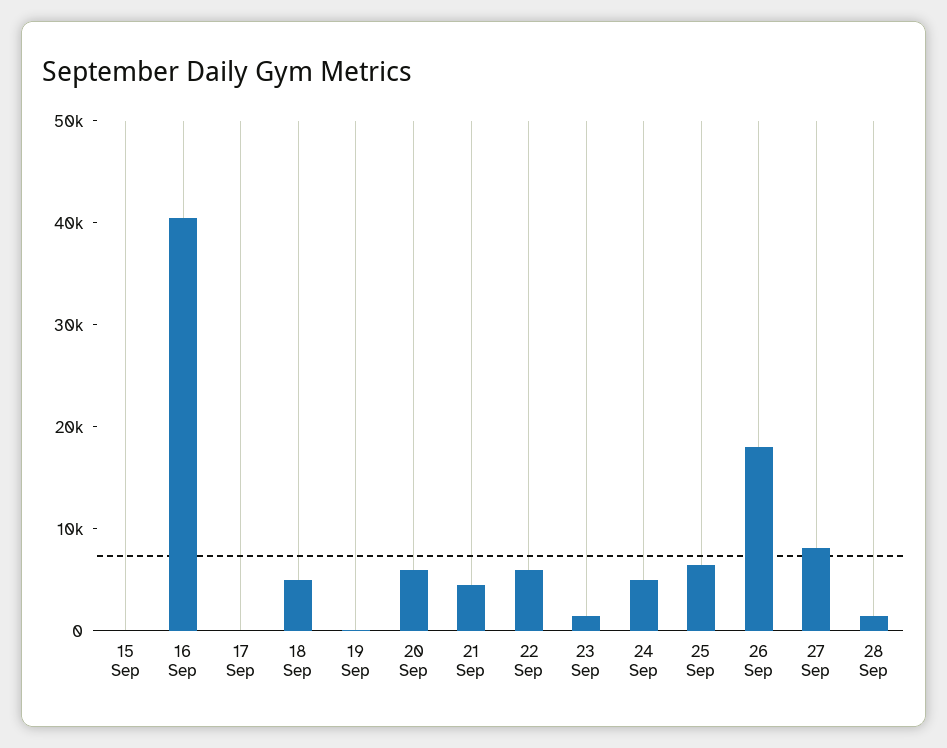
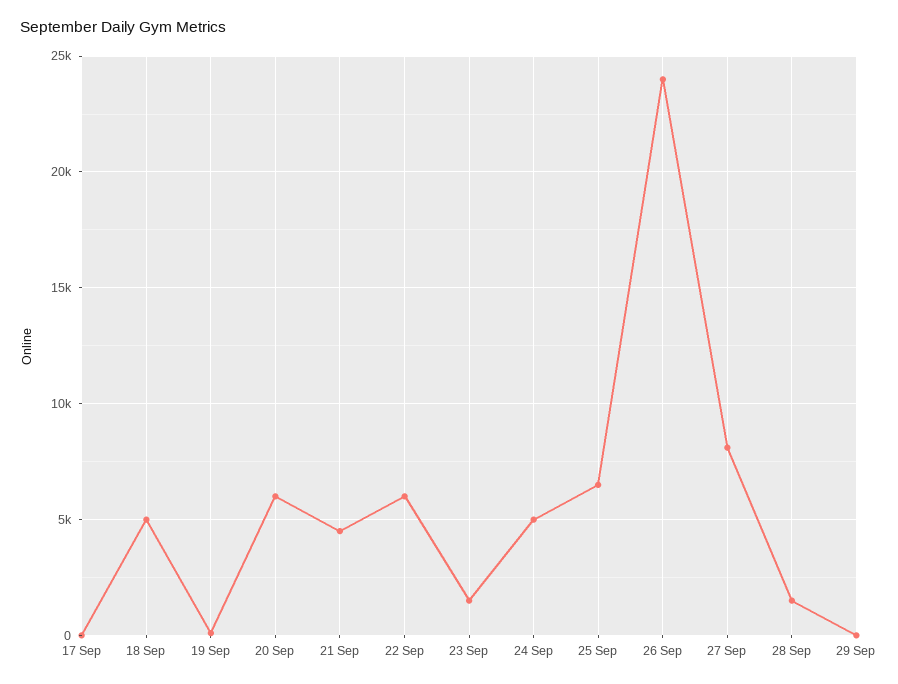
15 Sep: 0 -> none
16 Sep: 40000 -> none
26 Sep: 18000 -> 24000
29 Sep: none -> 0

